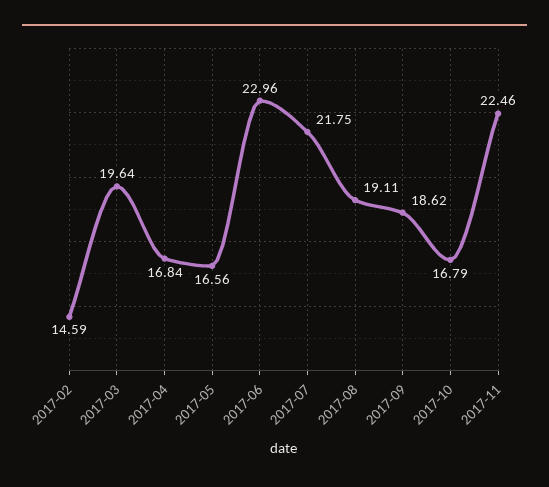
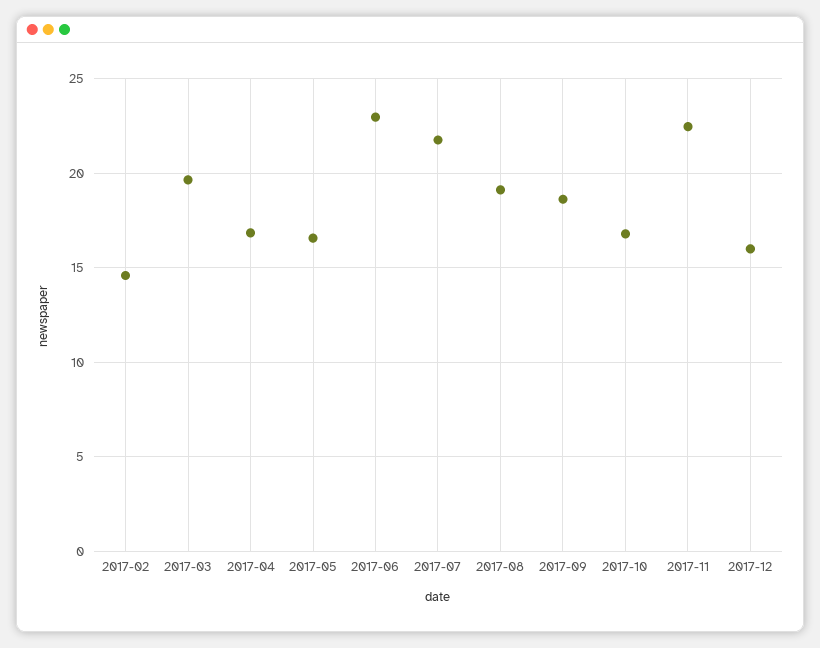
2017-12: none -> 16

